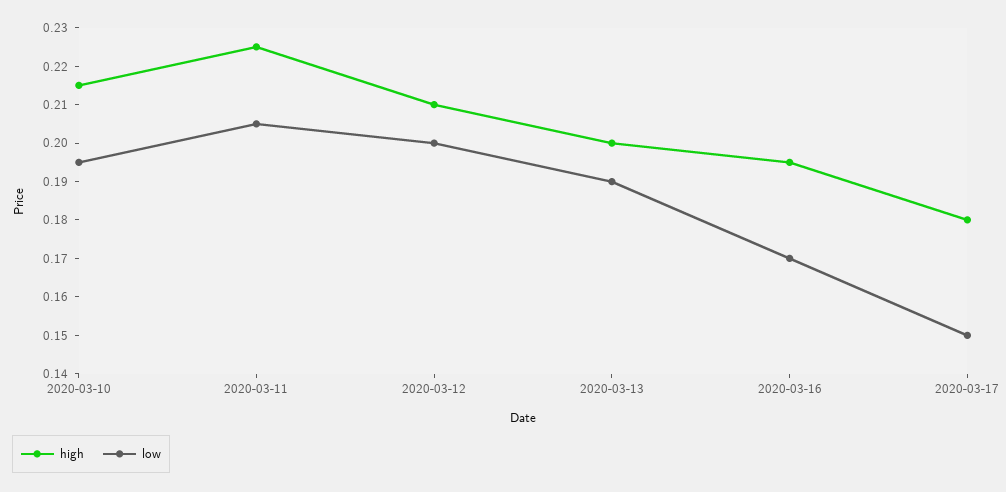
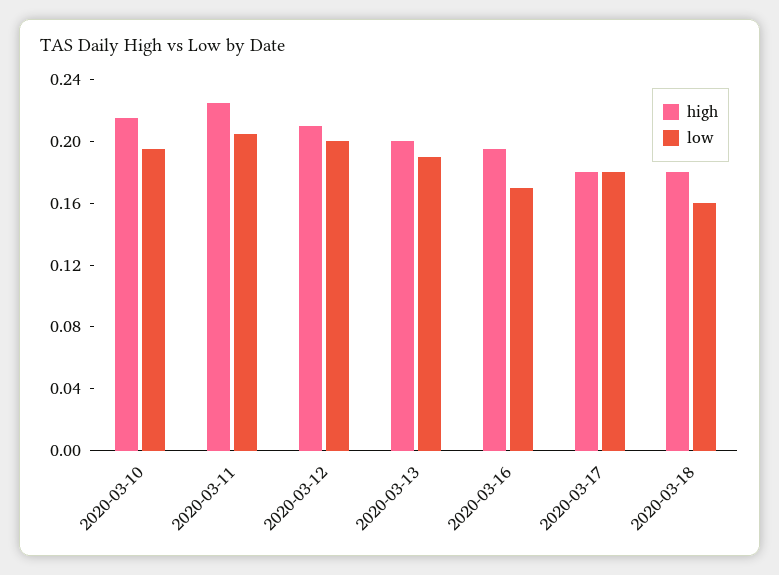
low, 2020-03-17: 0.15 -> 0.18
high, 2020-03-18: none -> 0.18
low, 2020-03-18: none -> 0.16

